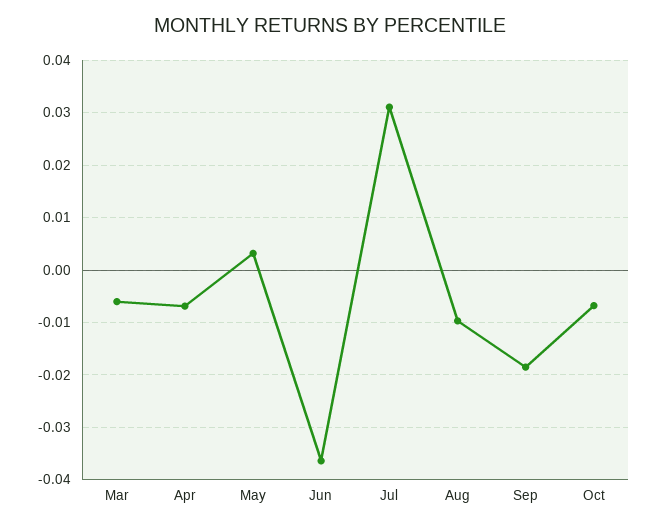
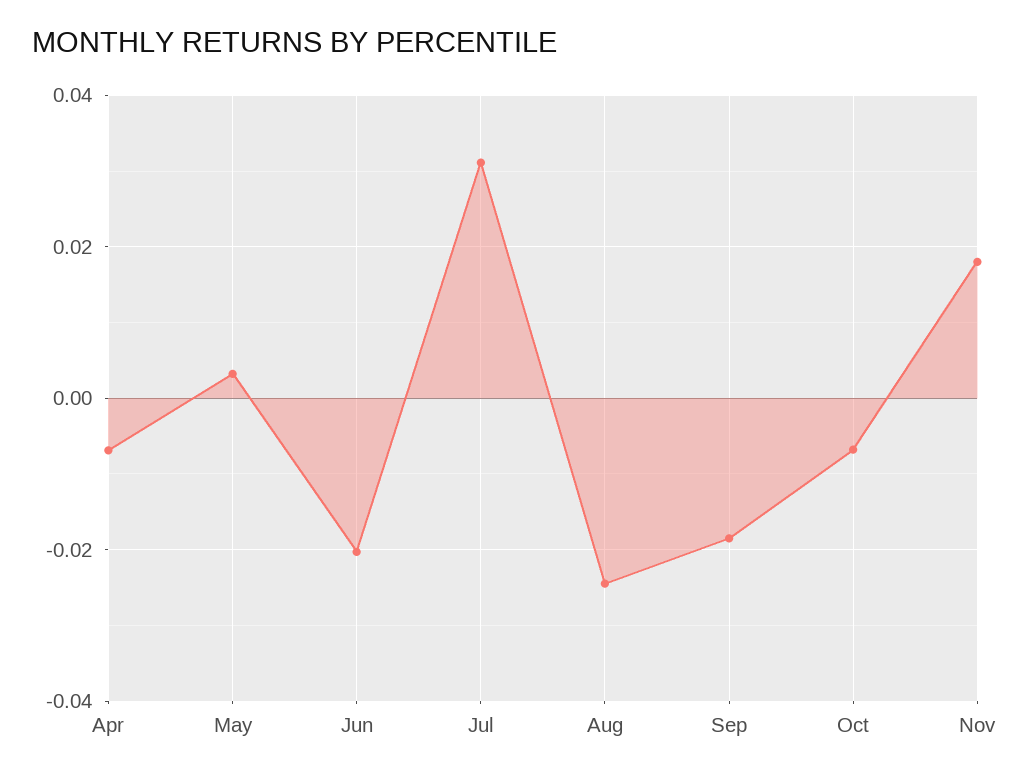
Mar: -0.006 -> none
Jun: -0.036 -> -0.02
Aug: -0.01 -> -0.024
Nov: none -> 0.018

